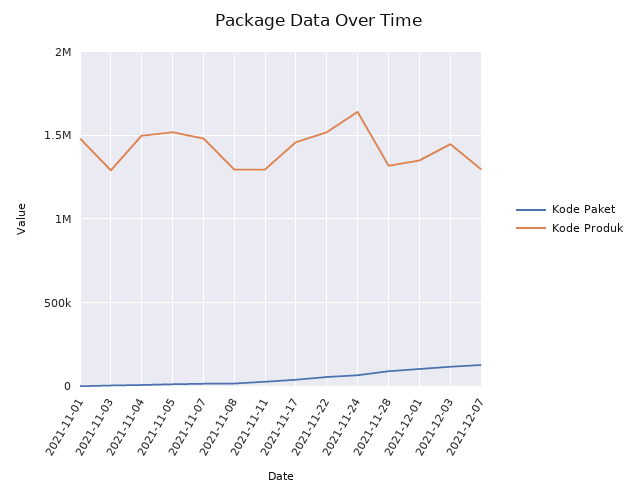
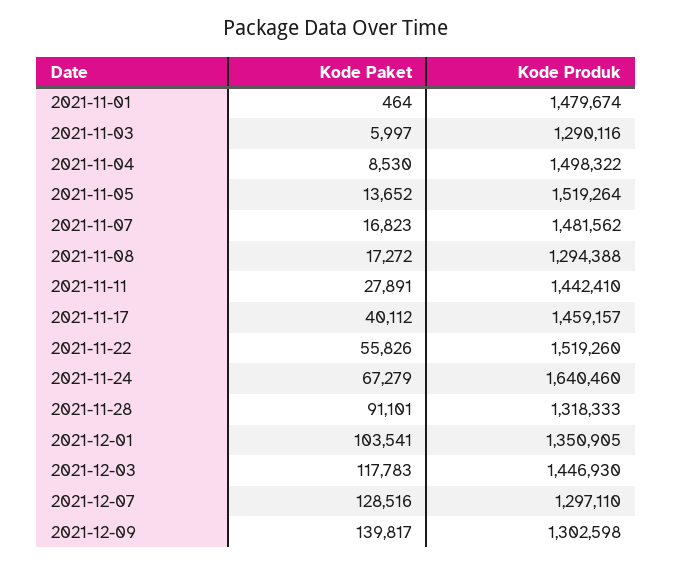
Kode Produk, 2021-11-11: 1300000 -> 1442410
Kode Paket, 2021-12-09: none -> 139817
Kode Produk, 2021-12-09: none -> 1302598

